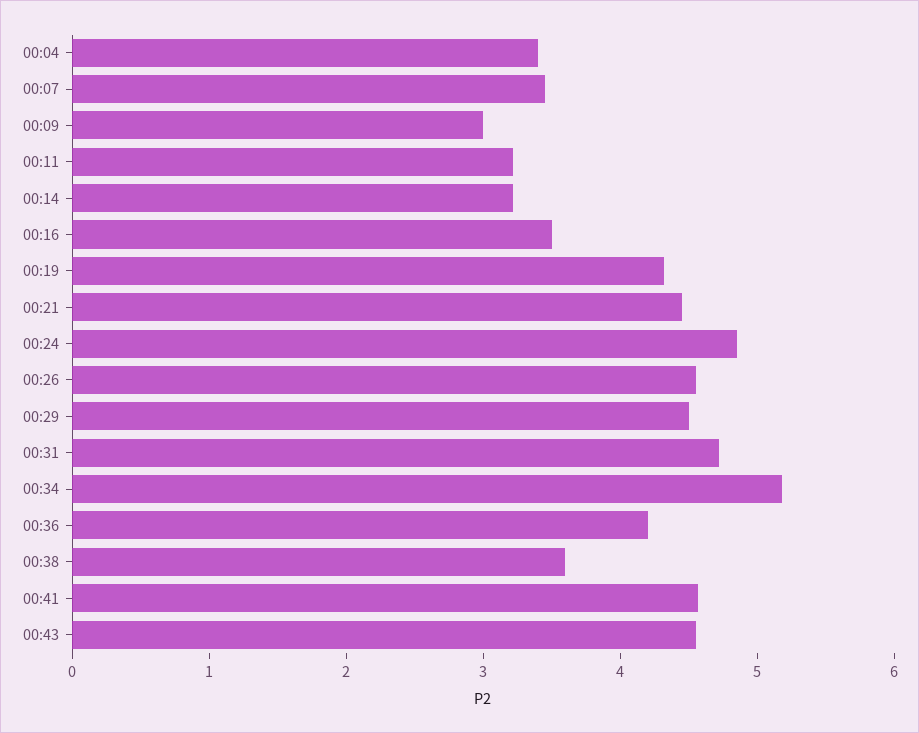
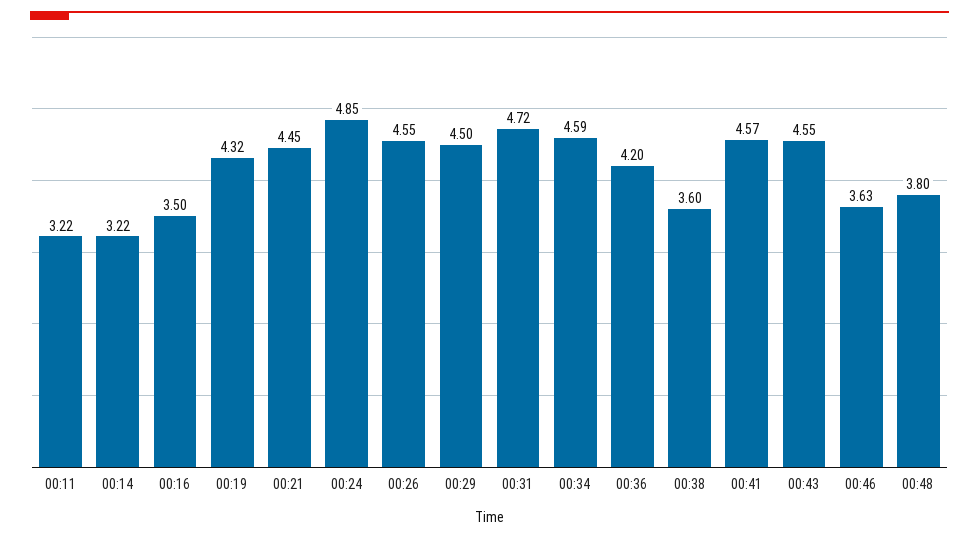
00:04: 3.4 -> none
00:07: 3.4 -> none
00:09: 3 -> none
00:34: 5.2 -> 4.59
00:46: none -> 3.63
00:48: none -> 3.8

